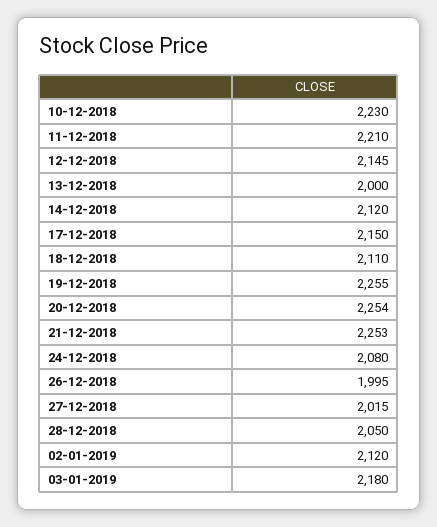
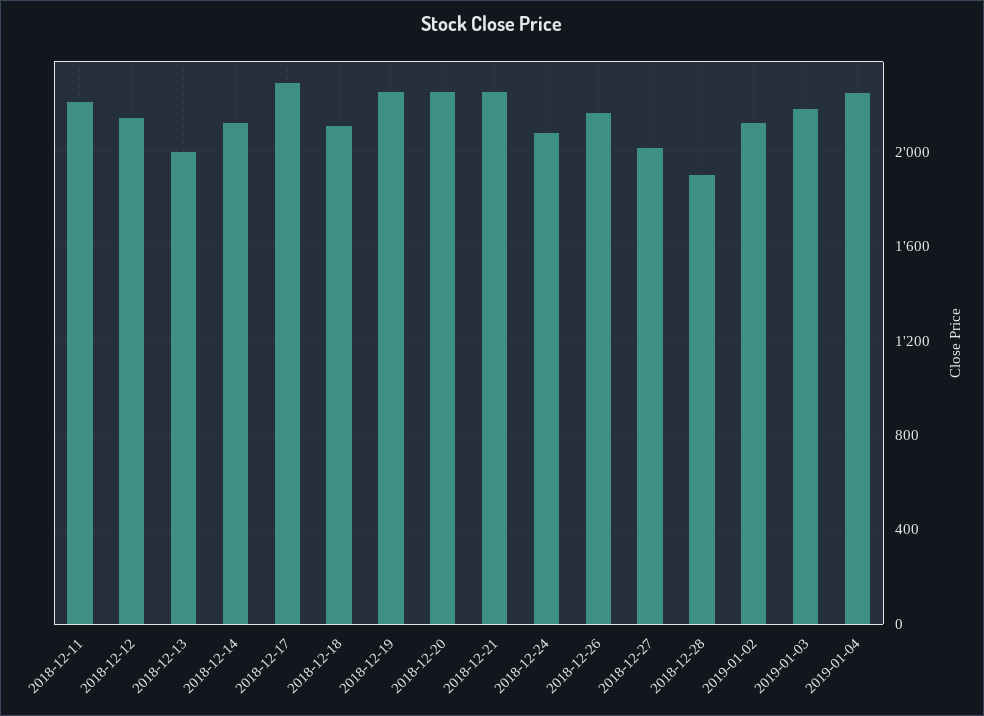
10-12-2018: 2230 -> none
17-12-2018: 2150 -> 2300
26-12-2018: 1995 -> 2150
28-12-2018: 2050 -> 1900
2019-01-04: none -> 2250

